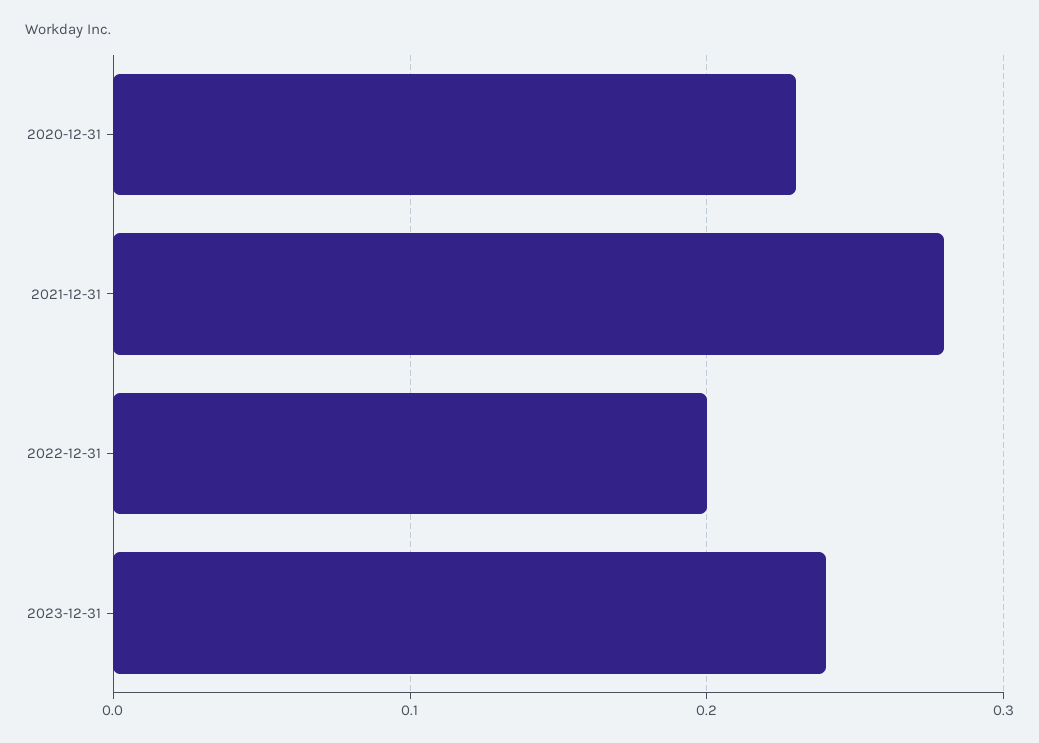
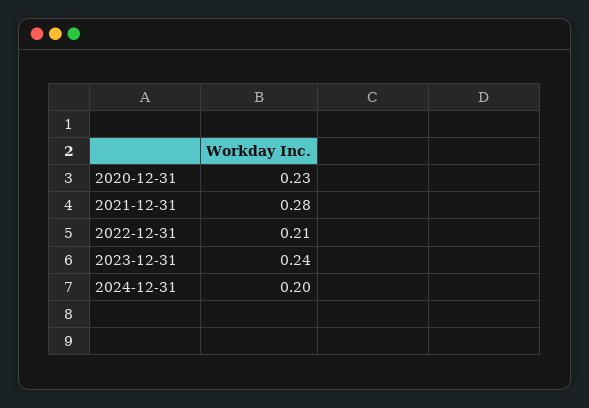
2022-12-31: 0.2 -> 0.21
2024-12-31: none -> 0.2

